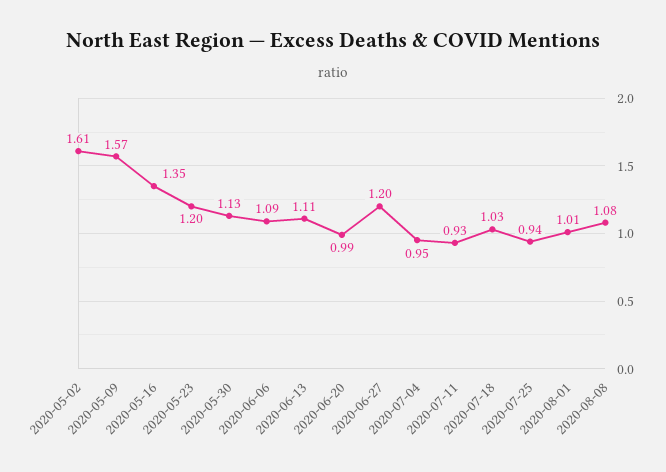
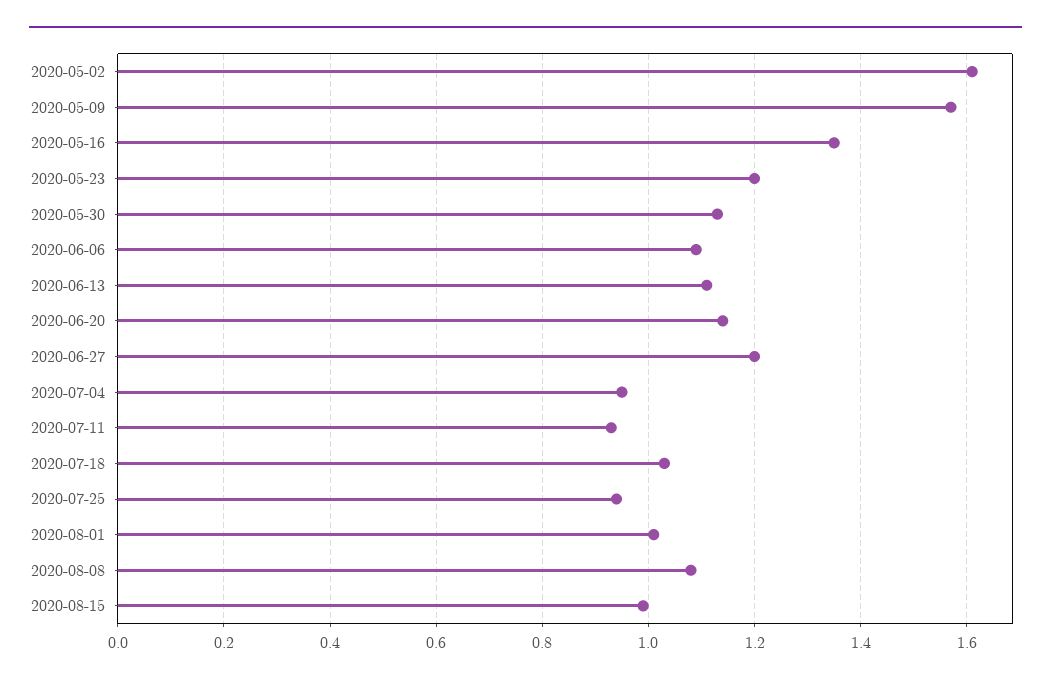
2020-06-20: 0.99 -> 1.15
2020-08-15: none -> 1

